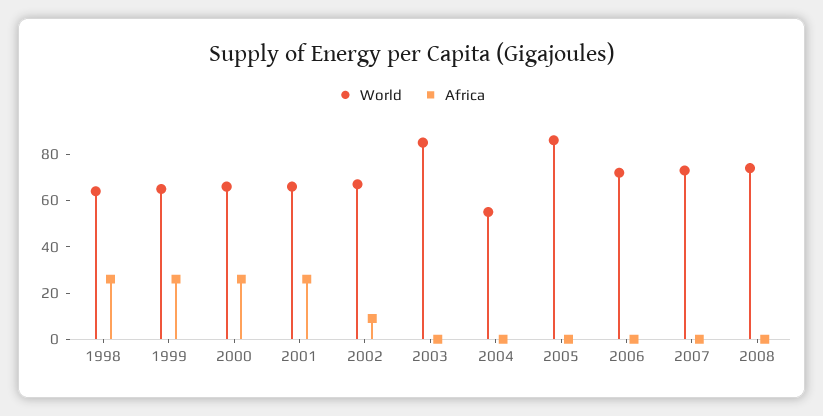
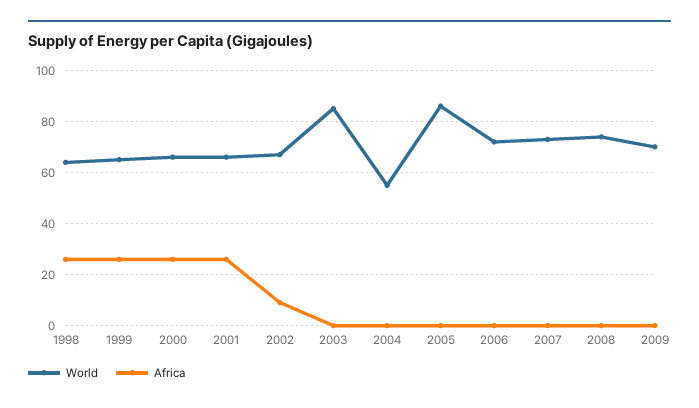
World, 2009: none -> 70
Africa, 2009: none -> 0

